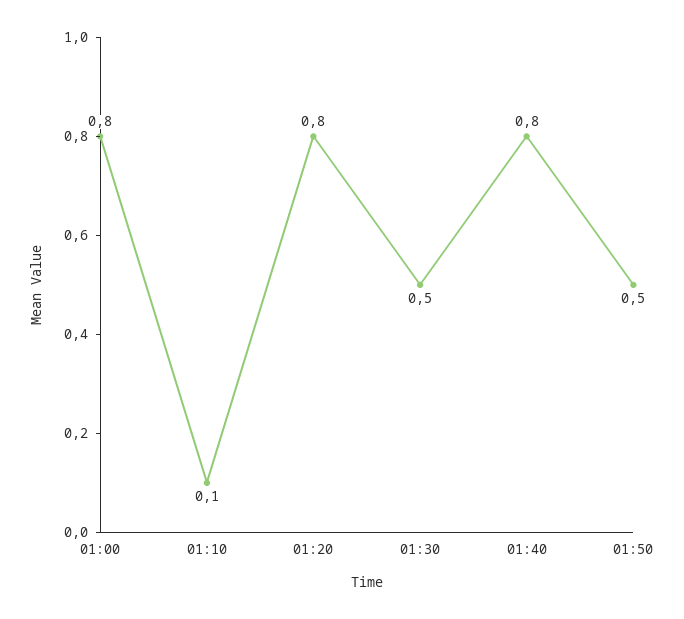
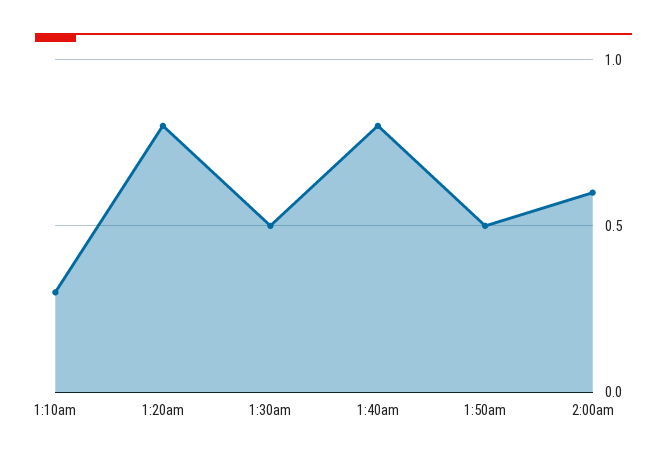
01:00: 0.8 -> none
01:10: 0.1 -> 0.3
2:00am: none -> 0.6

